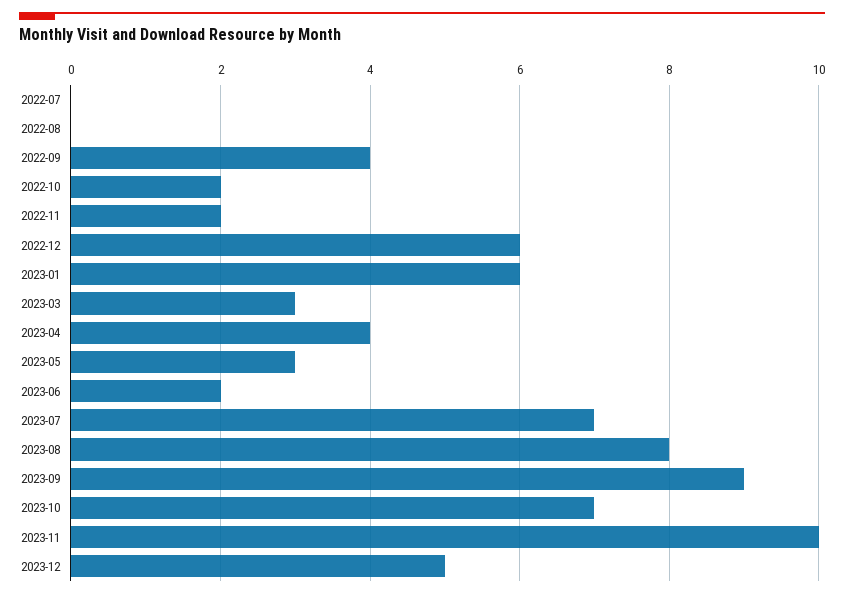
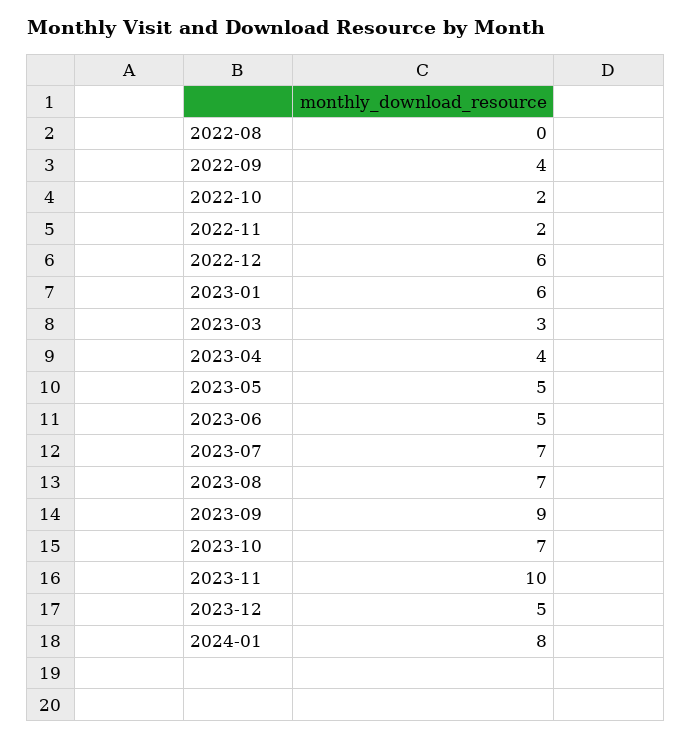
2022-07: 0 -> none
2023-05: 3 -> 5
2023-06: 2 -> 5
2023-08: 8 -> 7
2024-01: none -> 8

